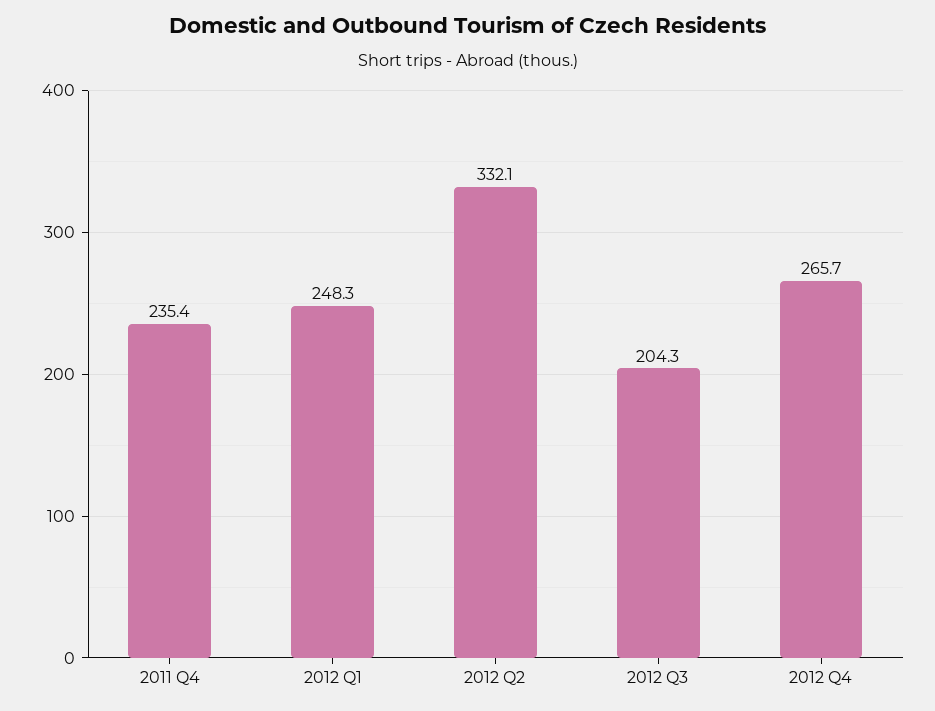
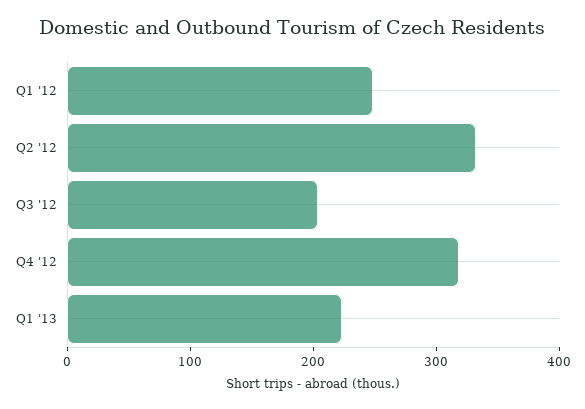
2011 Q4: 235.4 -> none
2012 Q4: 265.7 -> 320
Q1 '13: none -> 220

